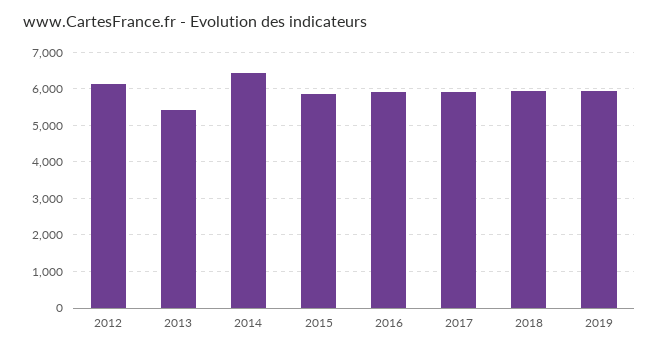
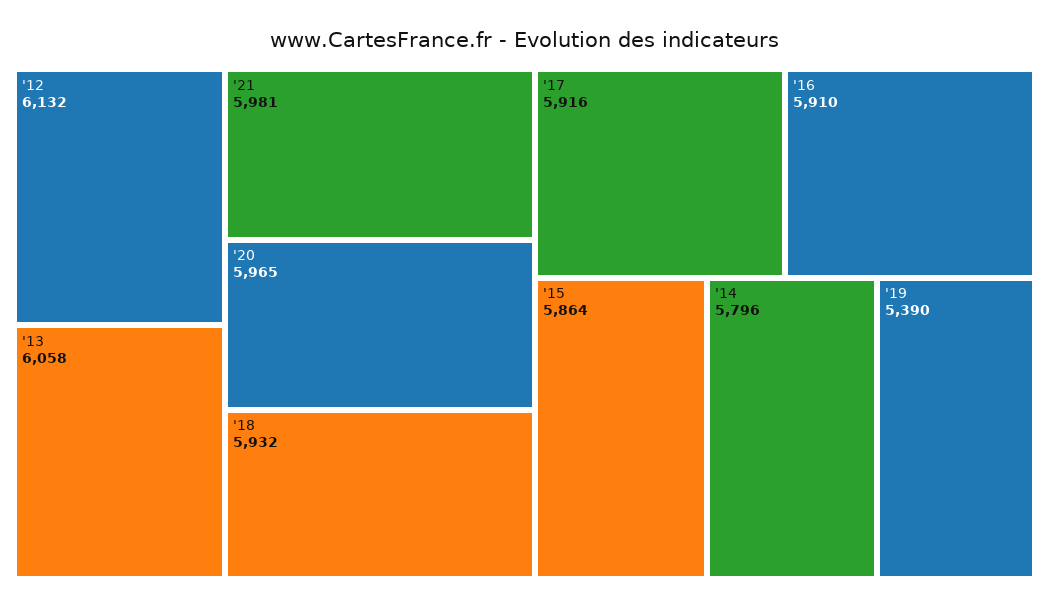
2013: 5400 -> 6058
2014: 6400 -> 5796
2019: 6000 -> 5390
'21: none -> 5981
'20: none -> 5965

